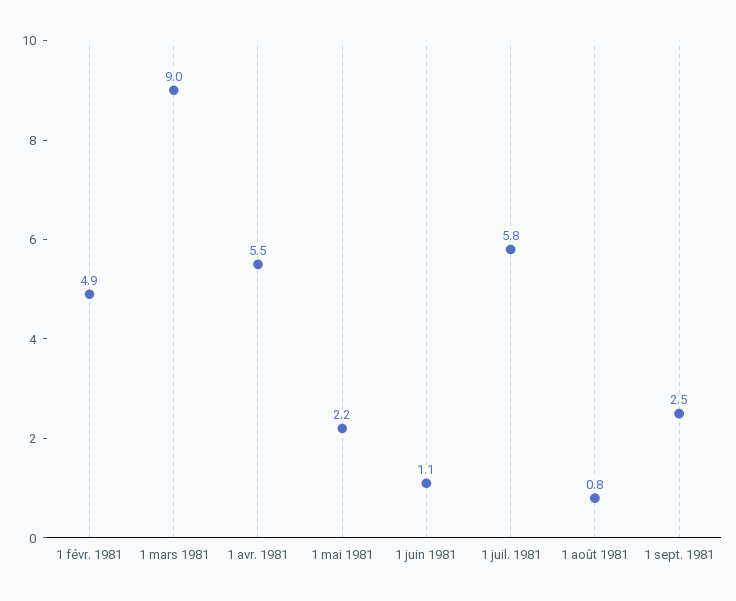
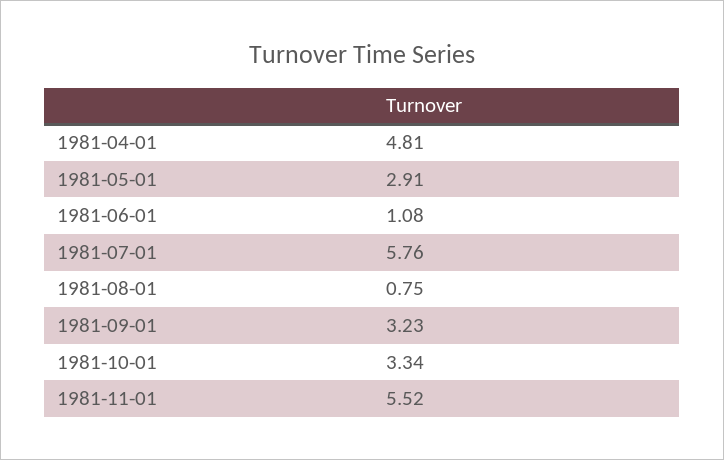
1 févr. 1981: 4.9 -> none
1 mars 1981: 9 -> none
1 avr. 1981: 5.5 -> 4.81
1 mai 1981: 2.2 -> 2.91
1 sept. 1981: 2.5 -> 3.23
1981-10-01: none -> 3.34
1981-11-01: none -> 5.52

